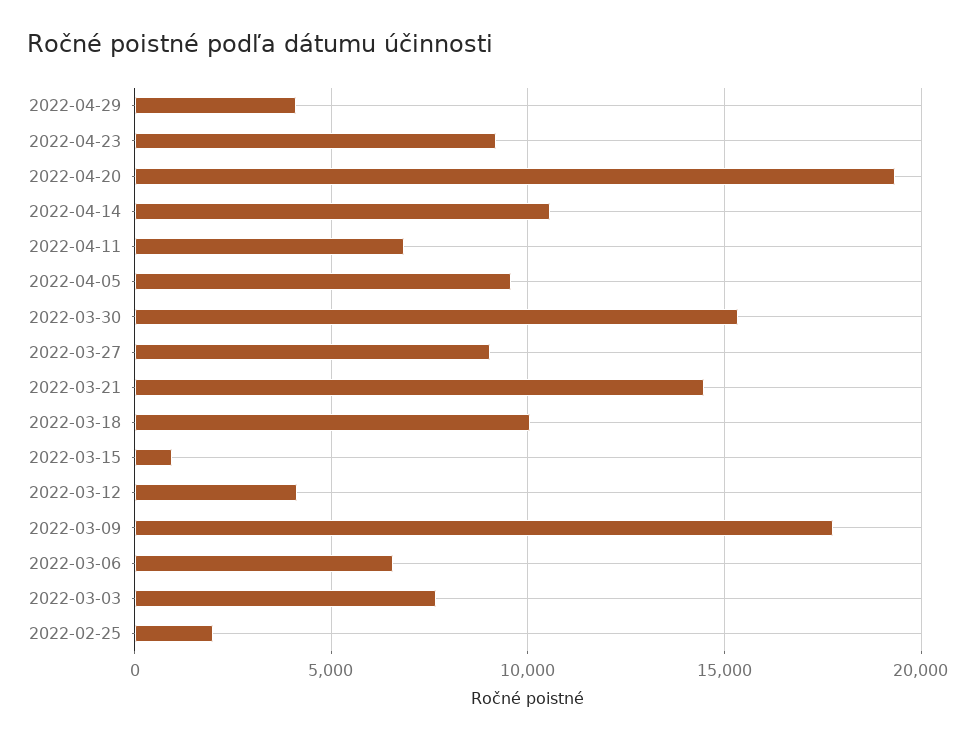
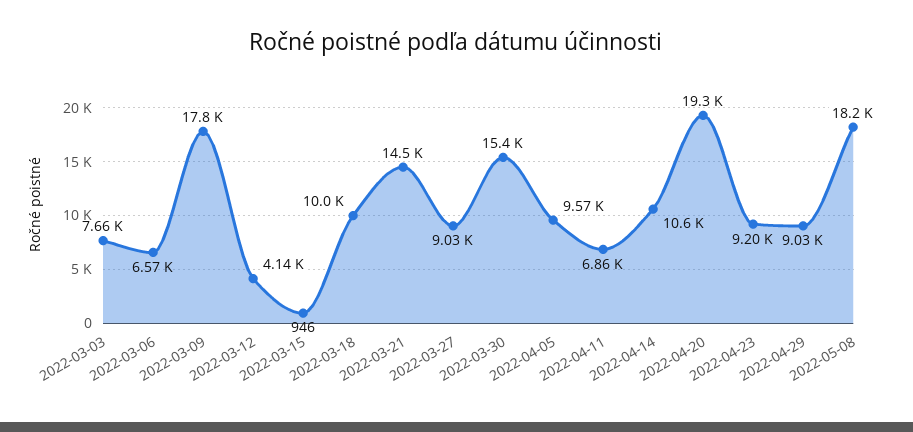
2022-04-29: 4000 -> 9030
2022-02-25: 2000 -> none
2022-05-08: none -> 18200

